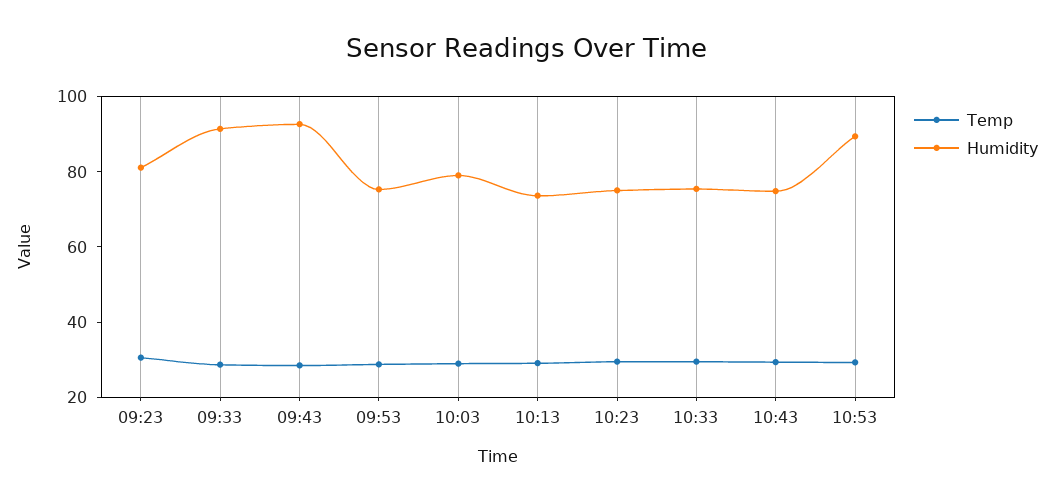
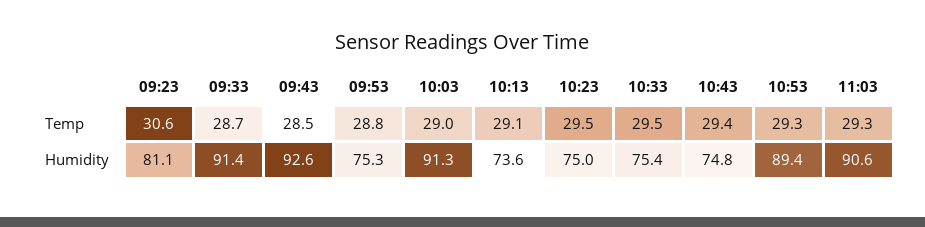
Humidity, 10:03: 80 -> 91.3
Temp, 11:03: none -> 29.3
Humidity, 11:03: none -> 90.6

